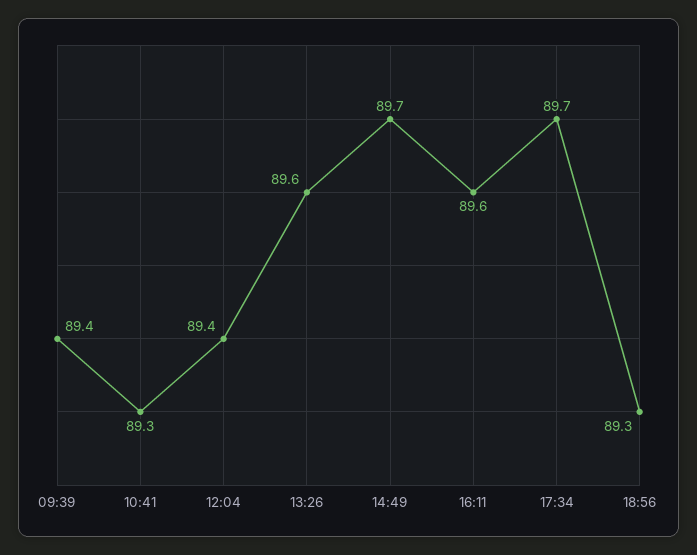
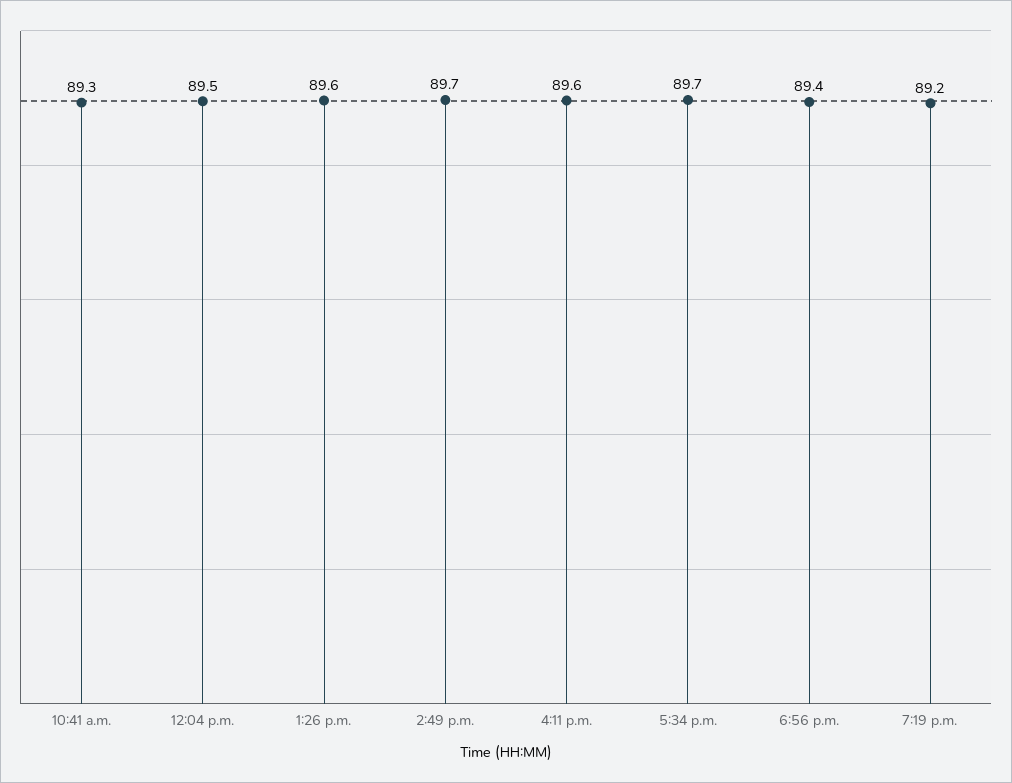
09:39: 89.4 -> none
12:04: 89.4 -> 89.5
18:56: 89.3 -> 89.4
7:19 p.m.: none -> 89.2

